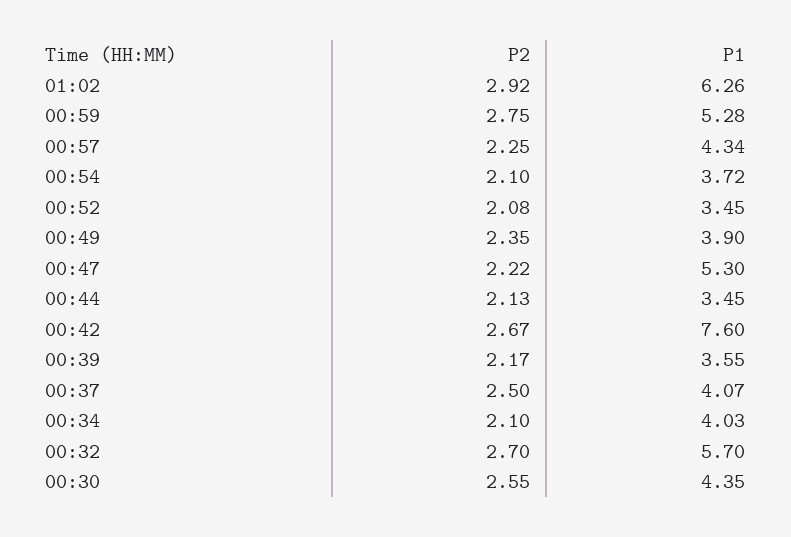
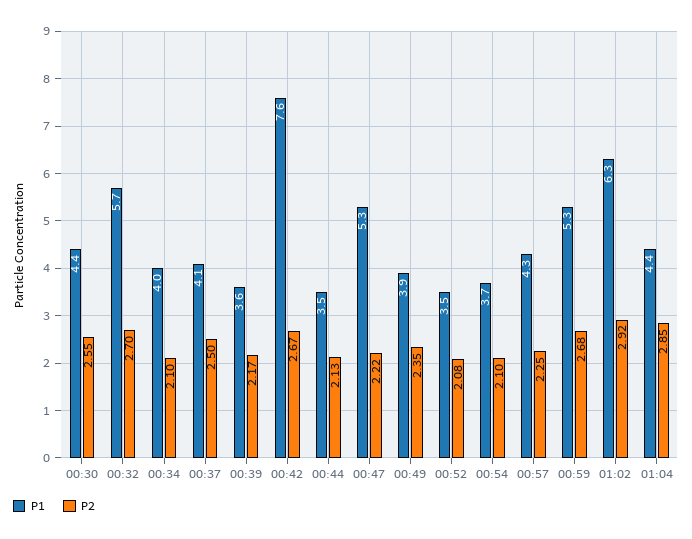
P2, 00:59: 2.75 -> 2.68
P1, 01:04: none -> 4.4
P2, 01:04: none -> 2.85

